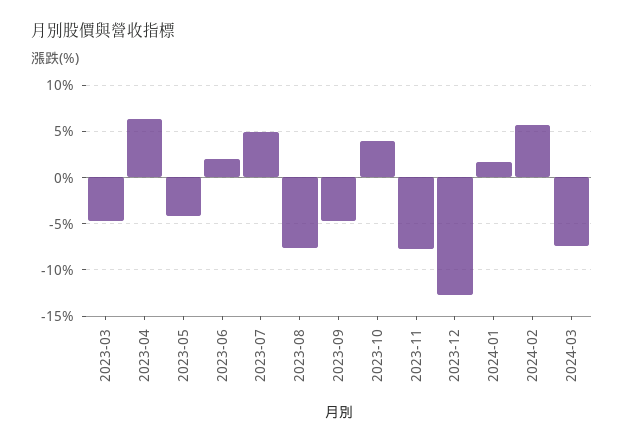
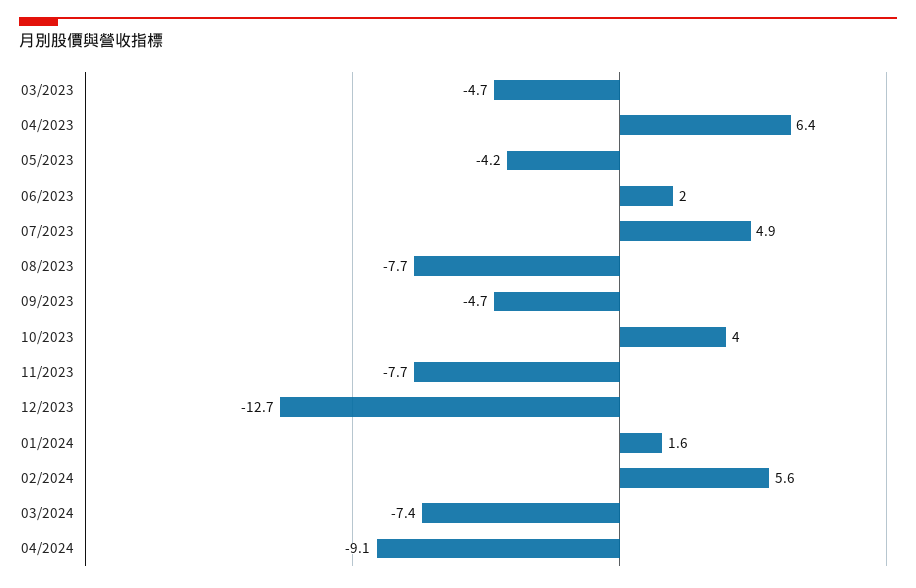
04/2024: none -> -9.1

